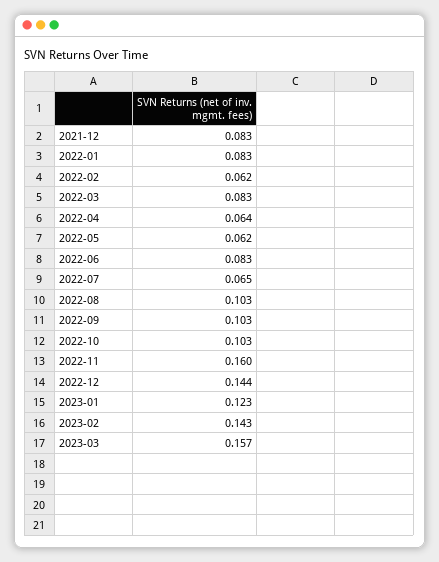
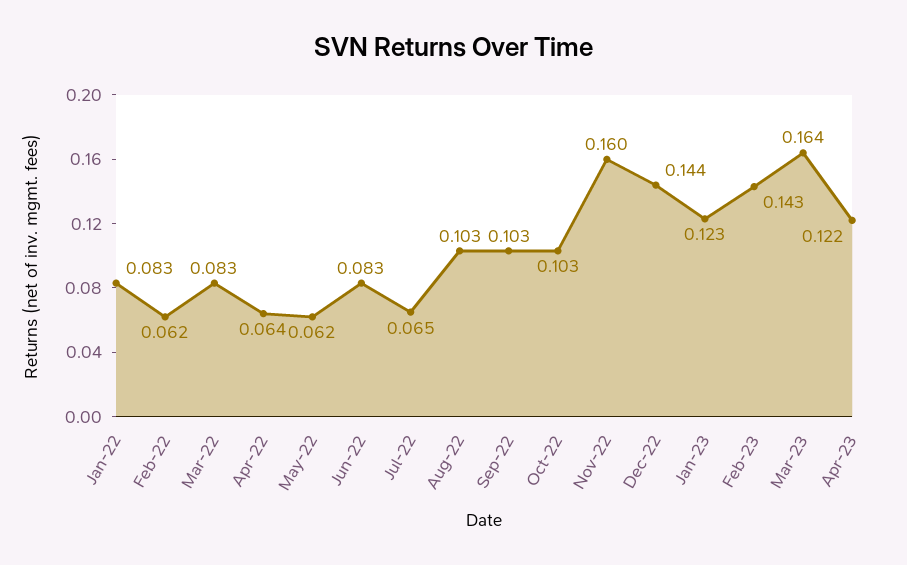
2021-12: 0.083 -> none
2023-03: 0.157 -> 0.164
Apr-23: none -> 0.122

